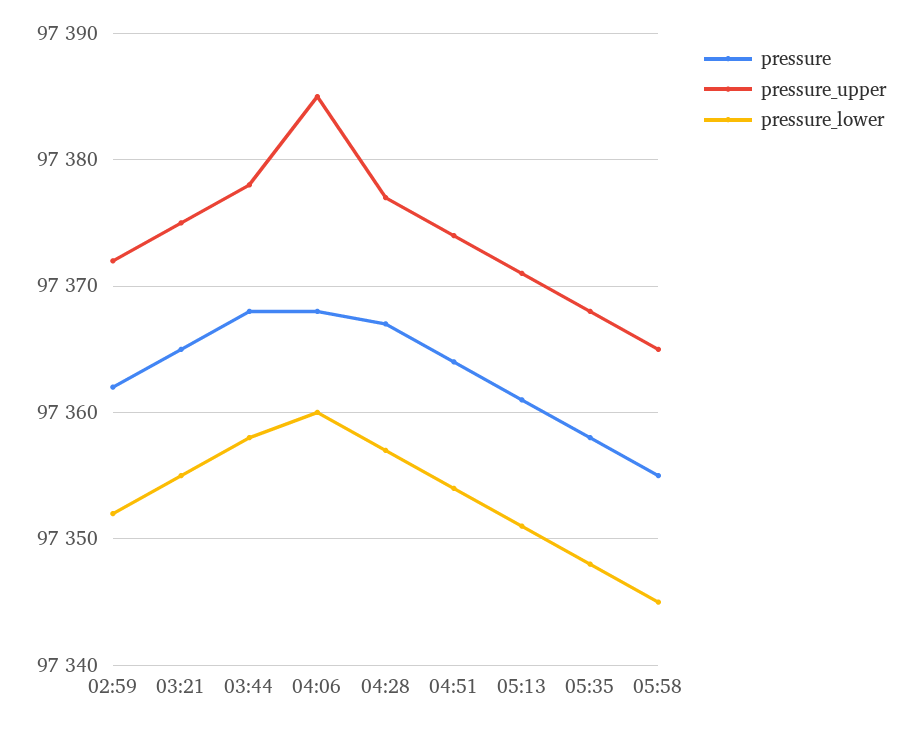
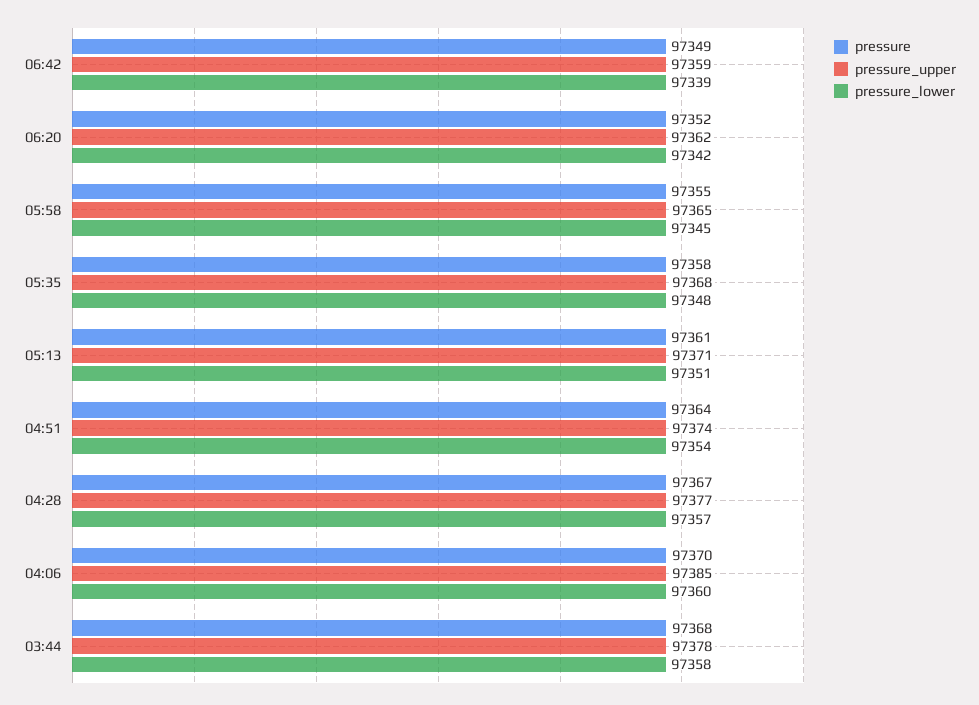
pressure, 02:59: 97362 -> none
pressure_upper, 02:59: 97372 -> none
pressure_lower, 02:59: 97352 -> none
pressure, 03:21: 97365 -> none
pressure_upper, 03:21: 97375 -> none
pressure_lower, 03:21: 97355 -> none
pressure, 04:06: 97368 -> 97370
pressure, 06:42: none -> 97349
pressure_upper, 06:42: none -> 97359
pressure_lower, 06:42: none -> 97339
pressure, 06:20: none -> 97352
pressure_upper, 06:20: none -> 97362
pressure_lower, 06:20: none -> 97342

